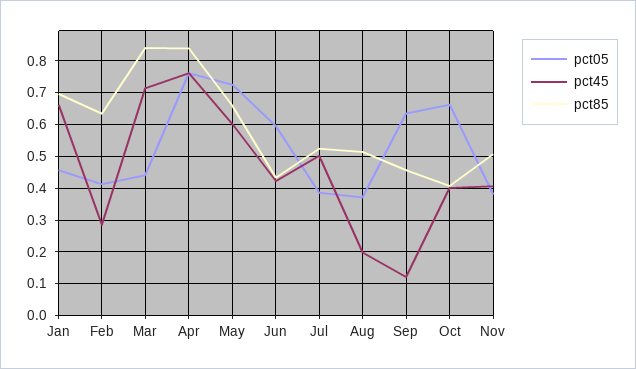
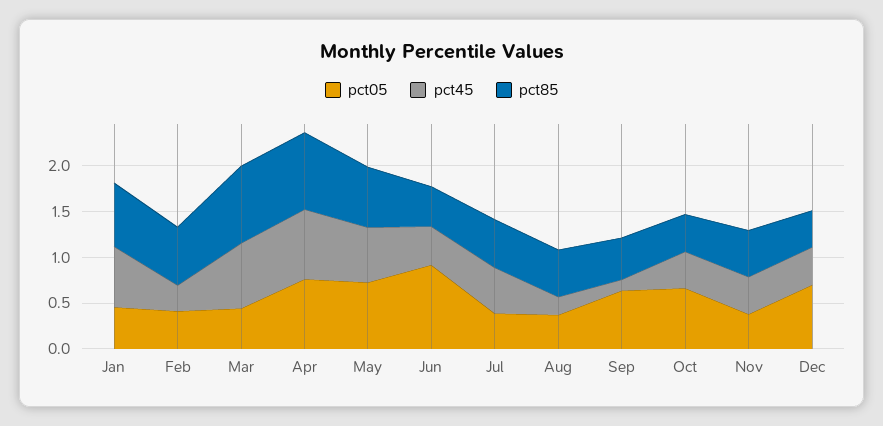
pct05, Jun: 0.6 -> 0.9
pct05, Dec: none -> 0.7
pct45, Dec: none -> 0.4
pct85, Dec: none -> 0.4

